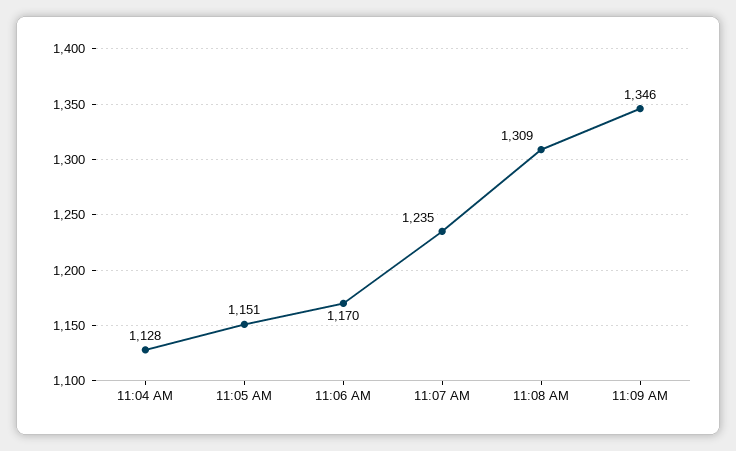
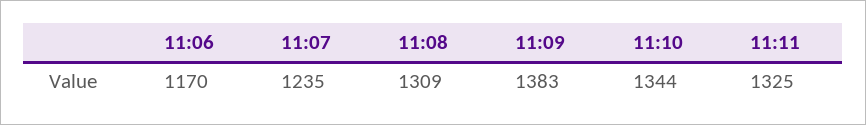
11:04 AM: 1128 -> none
11:05 AM: 1151 -> none
11:09 AM: 1346 -> 1383
11:10: none -> 1344
11:11: none -> 1325

